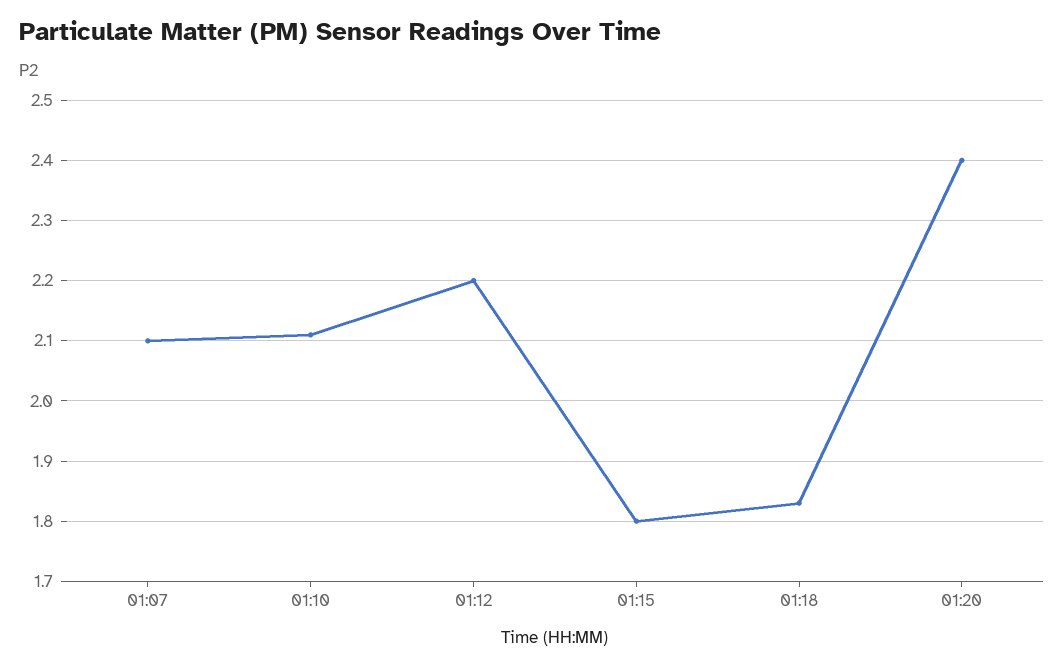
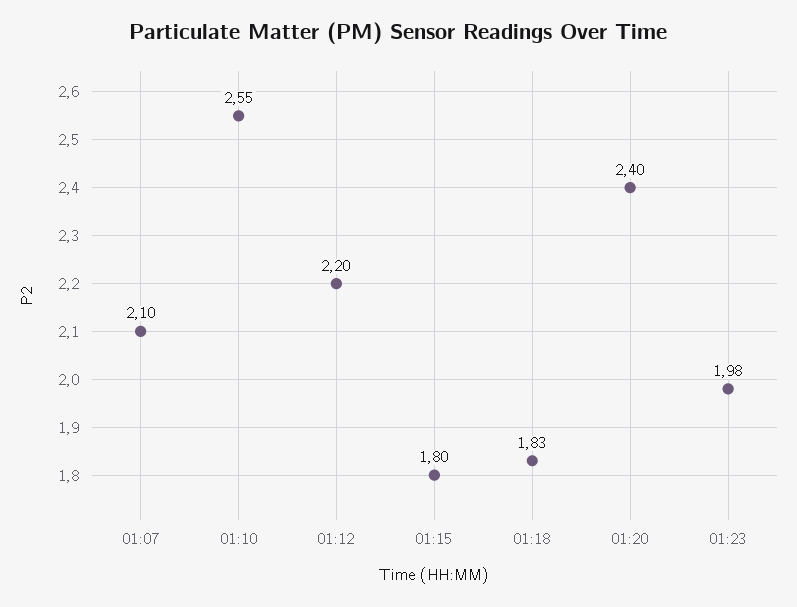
01:10: 2.11 -> 2.55
01:23: none -> 1.98

